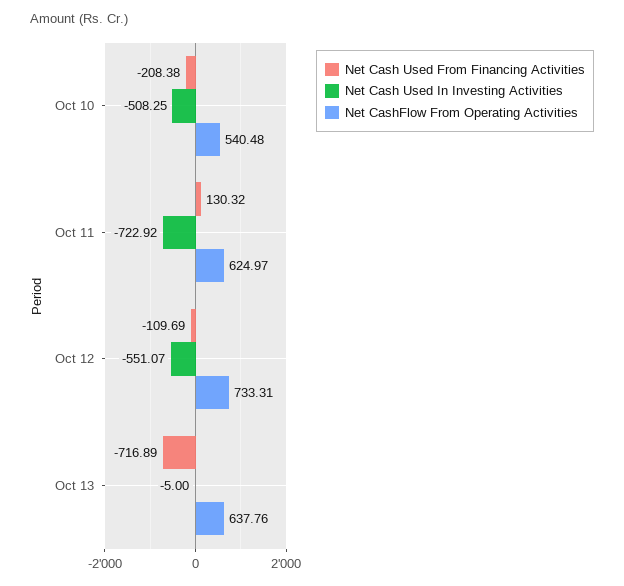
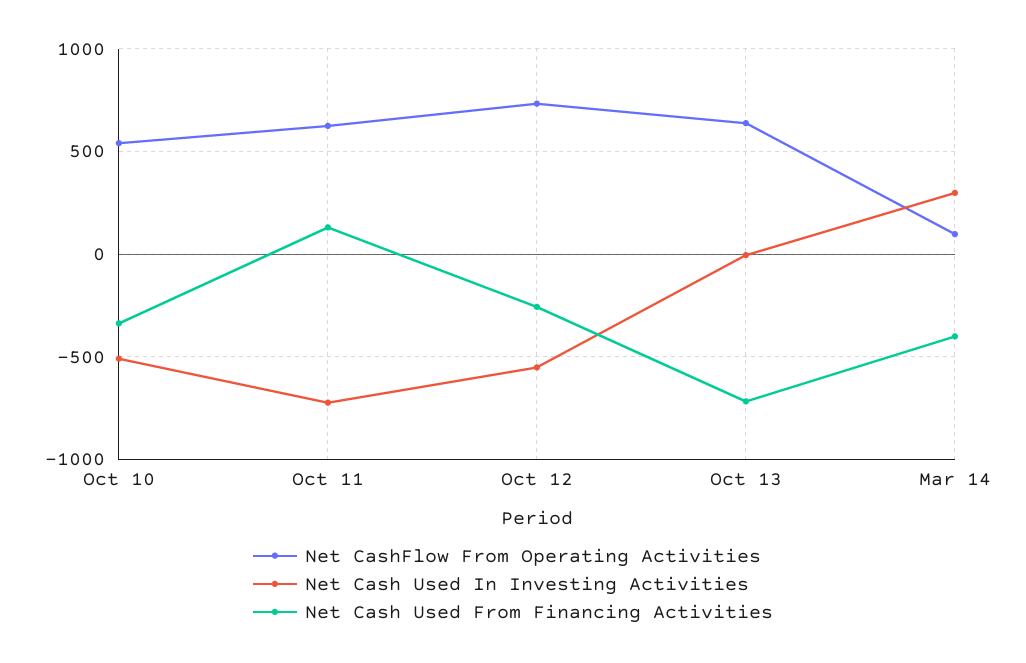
Net Cash Used From Financing Activities, Oct 10: -208.38 -> -350
Net Cash Used From Financing Activities, Oct 12: -109.69 -> -250
Net CashFlow From Operating Activities, Mar 14: none -> 100
Net Cash Used In Investing Activities, Mar 14: none -> 300
Net Cash Used From Financing Activities, Mar 14: none -> -400

